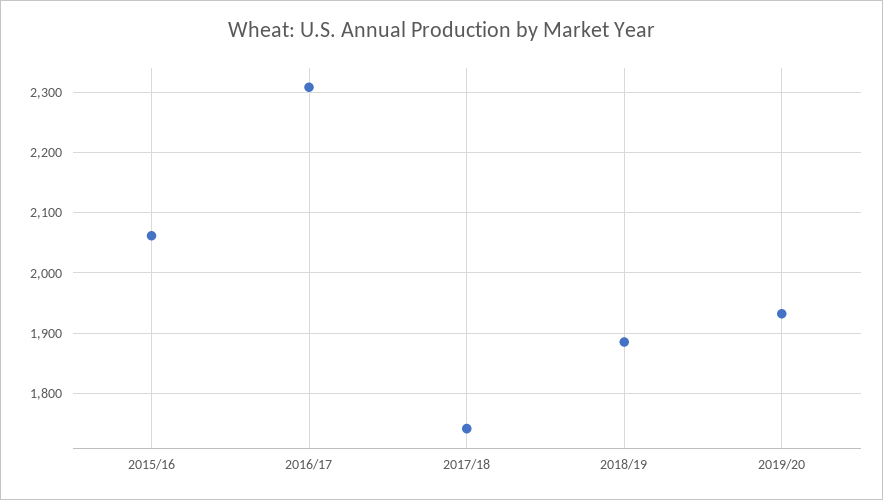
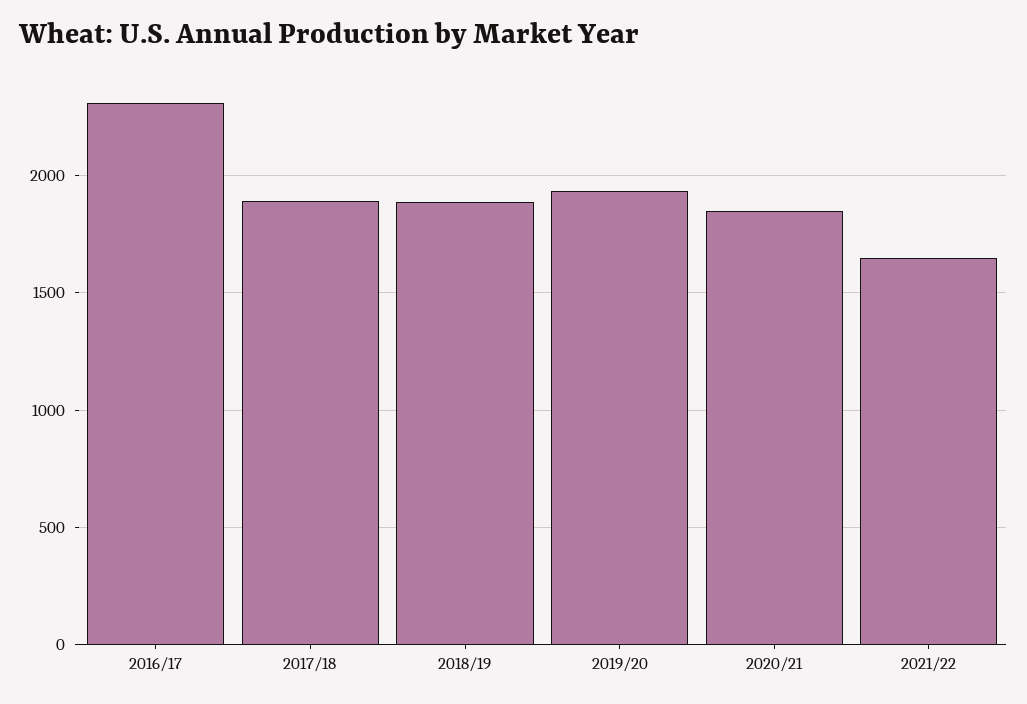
2015/16: 2060 -> none
2017/18: 1740 -> 1900
2020/21: none -> 1850
2021/22: none -> 1650

